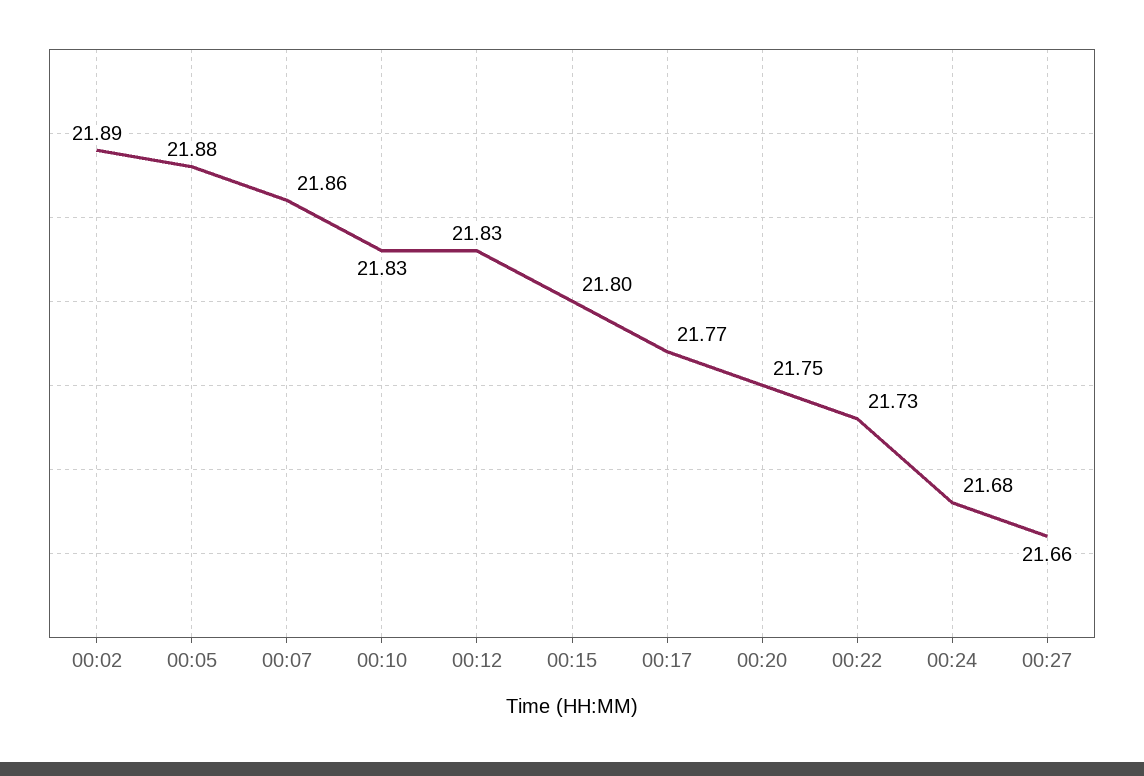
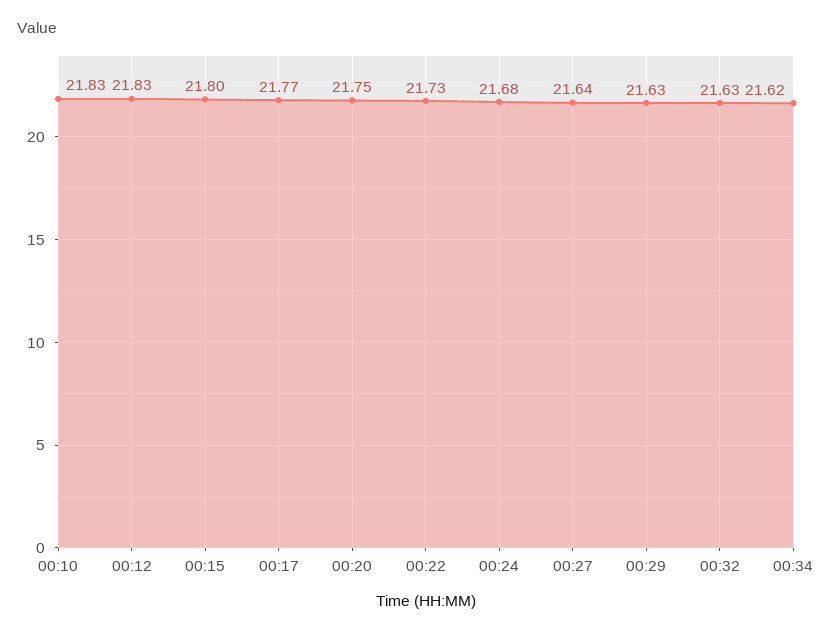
00:02: 21.89 -> none
00:05: 21.88 -> none
00:07: 21.86 -> none
00:27: 21.66 -> 21.64
00:29: none -> 21.63
00:32: none -> 21.63
00:34: none -> 21.62

